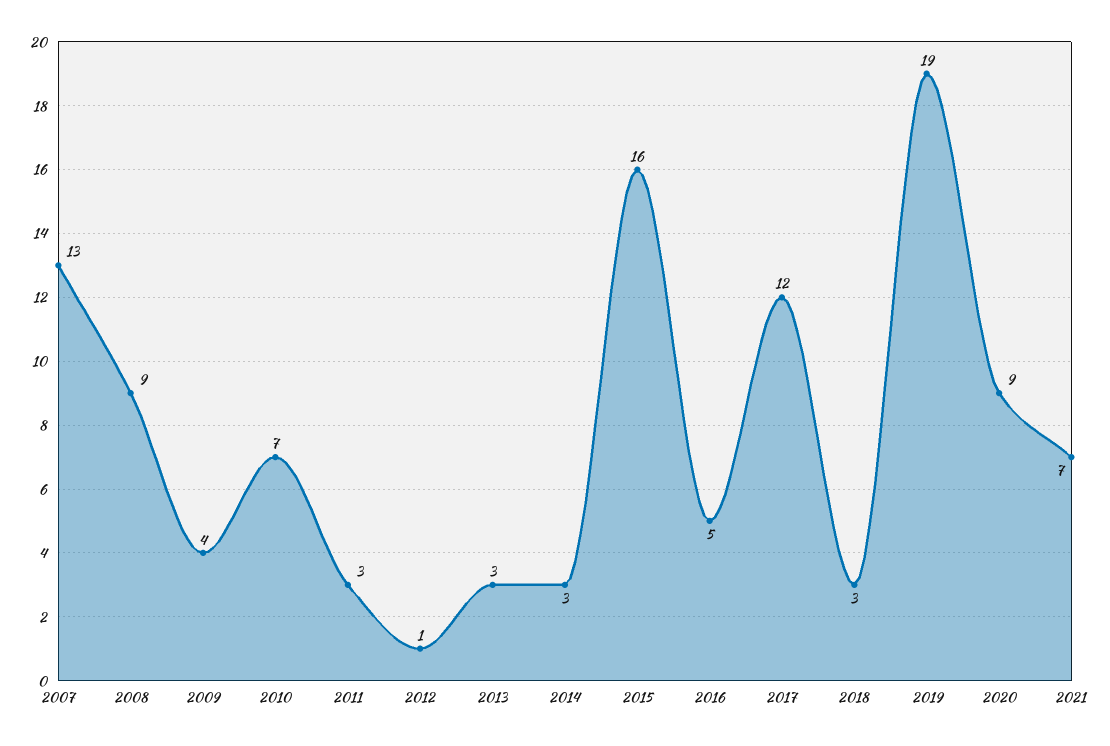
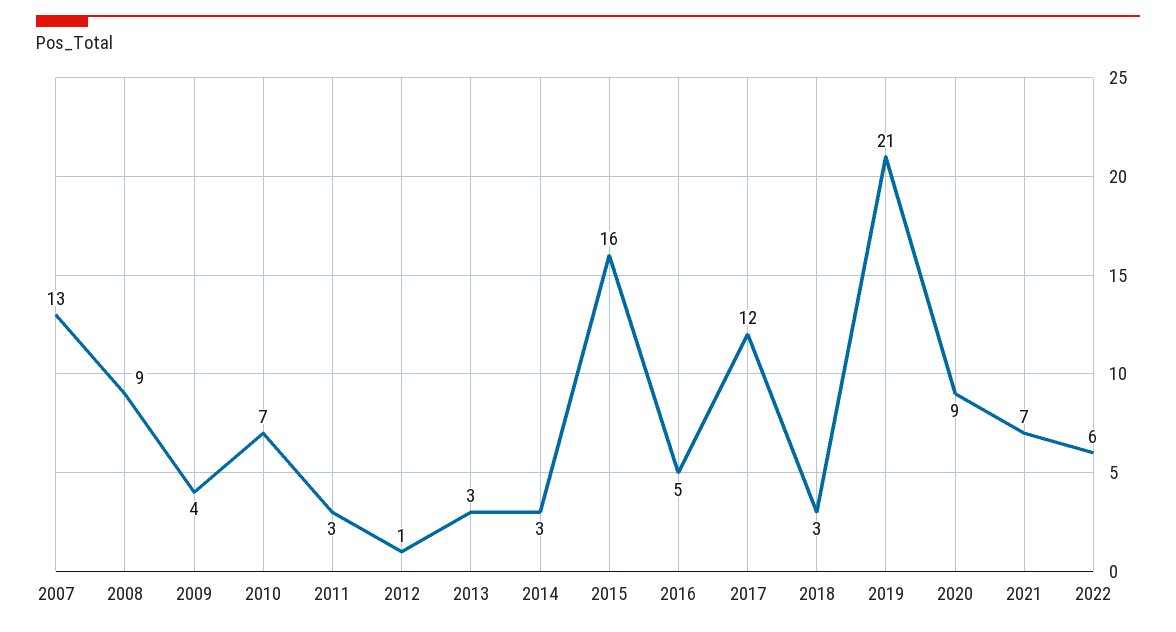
2019: 19 -> 21
2022: none -> 6

